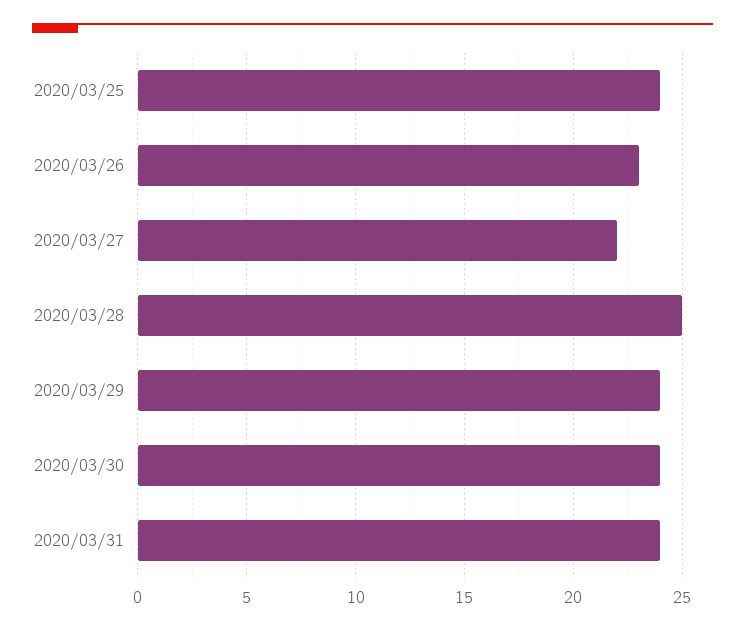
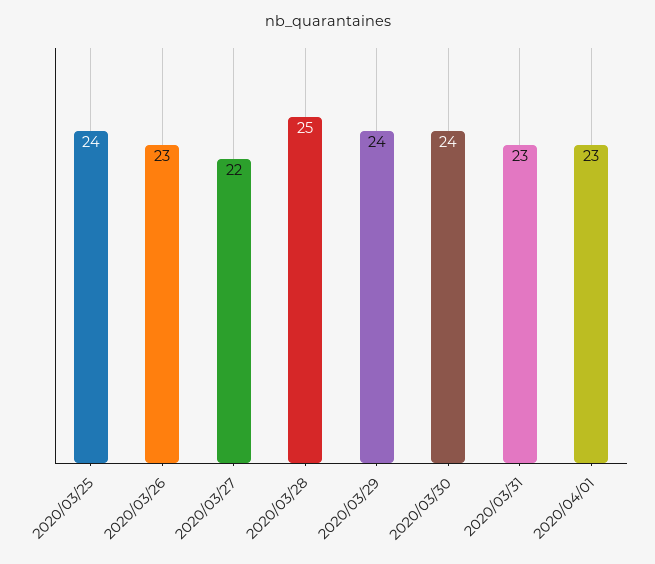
2020/03/31: 24 -> 23
2020/04/01: none -> 23

